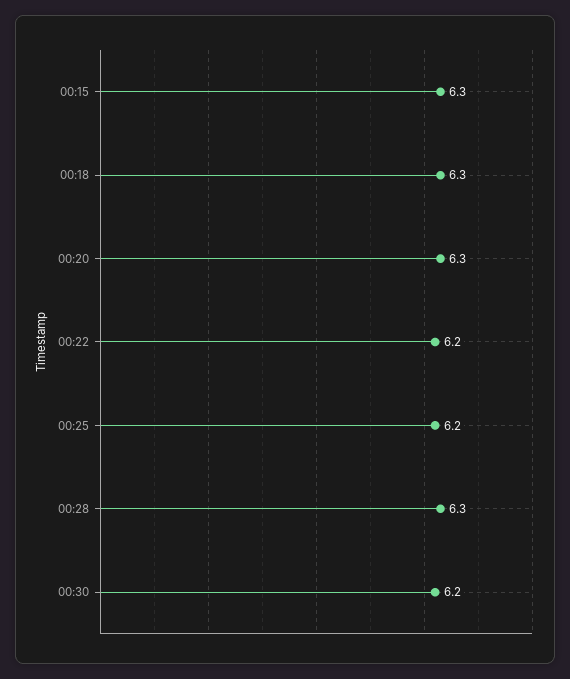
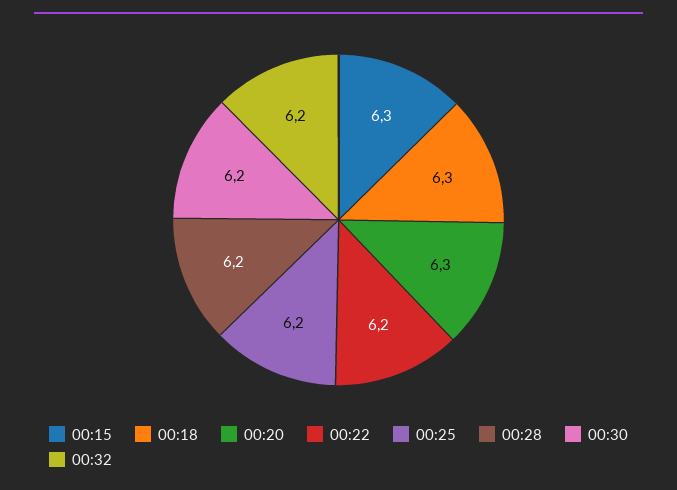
00:28: 6.3 -> 6.2
00:32: none -> 6.2

